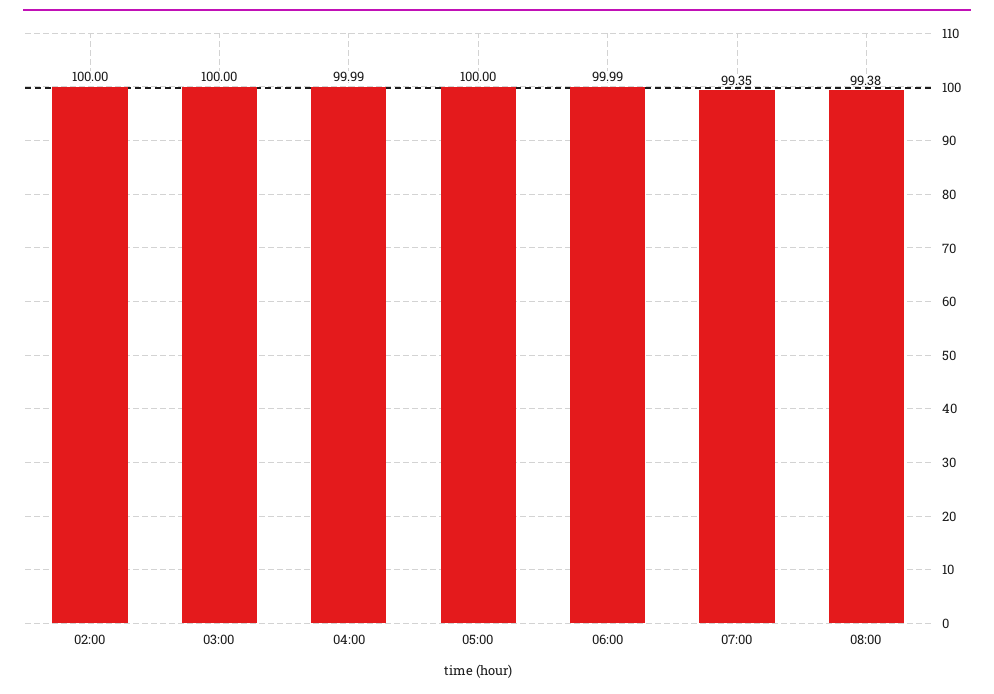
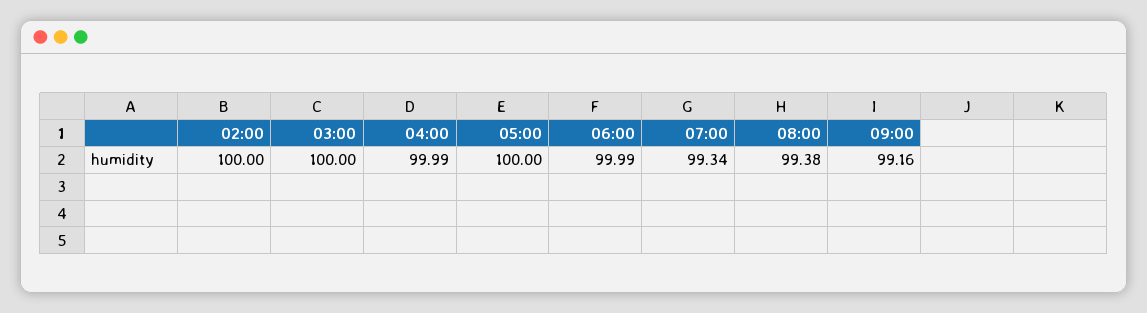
07:00: 99.35 -> 99.34
09:00: none -> 99.16

